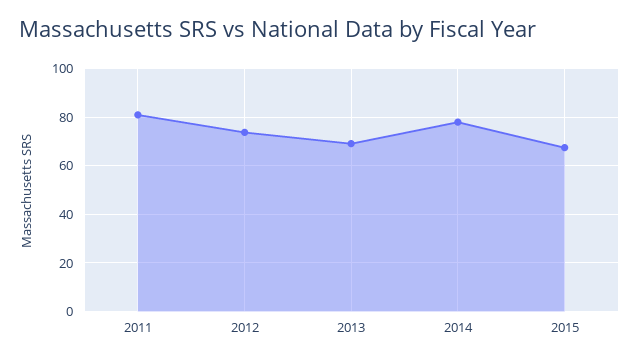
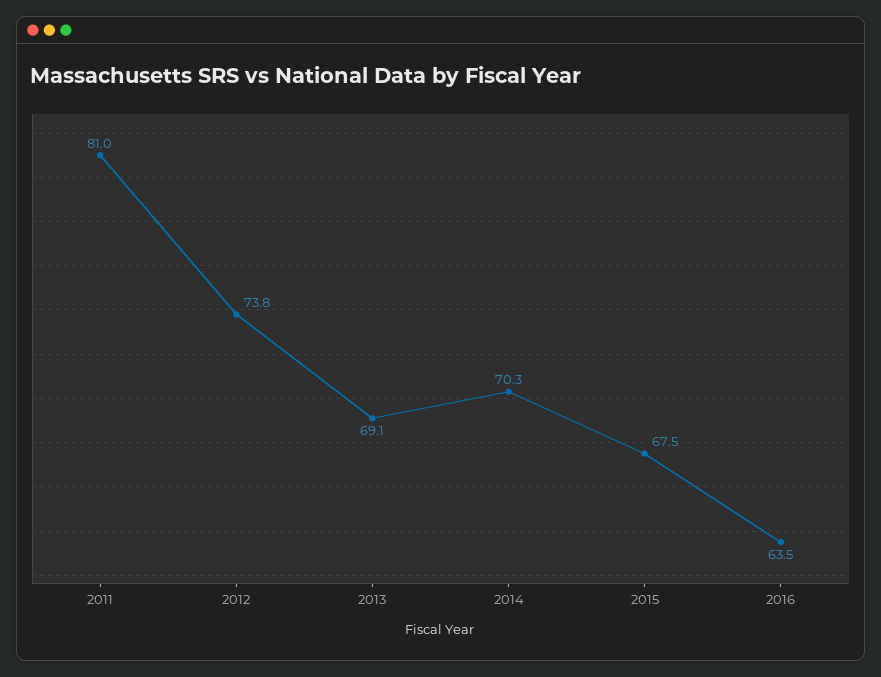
2014: 77.5 -> 70.3
2016: none -> 63.5

